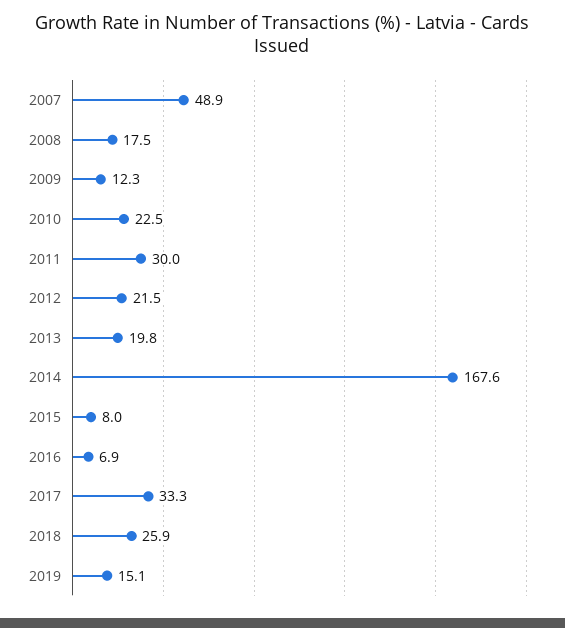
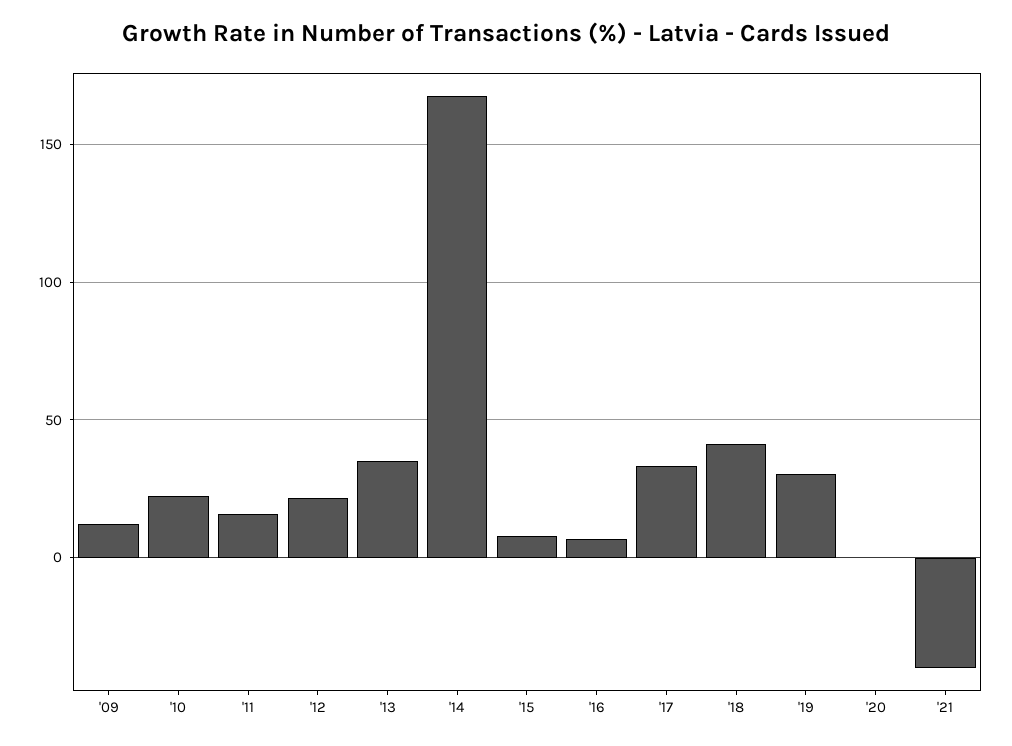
2007: 48.9 -> none
2008: 17.5 -> none
2011: 30 -> 15
2013: 19.8 -> 35
2018: 25.9 -> 40
2019: 15.1 -> 30
'20: none -> 0
'21: none -> -40

